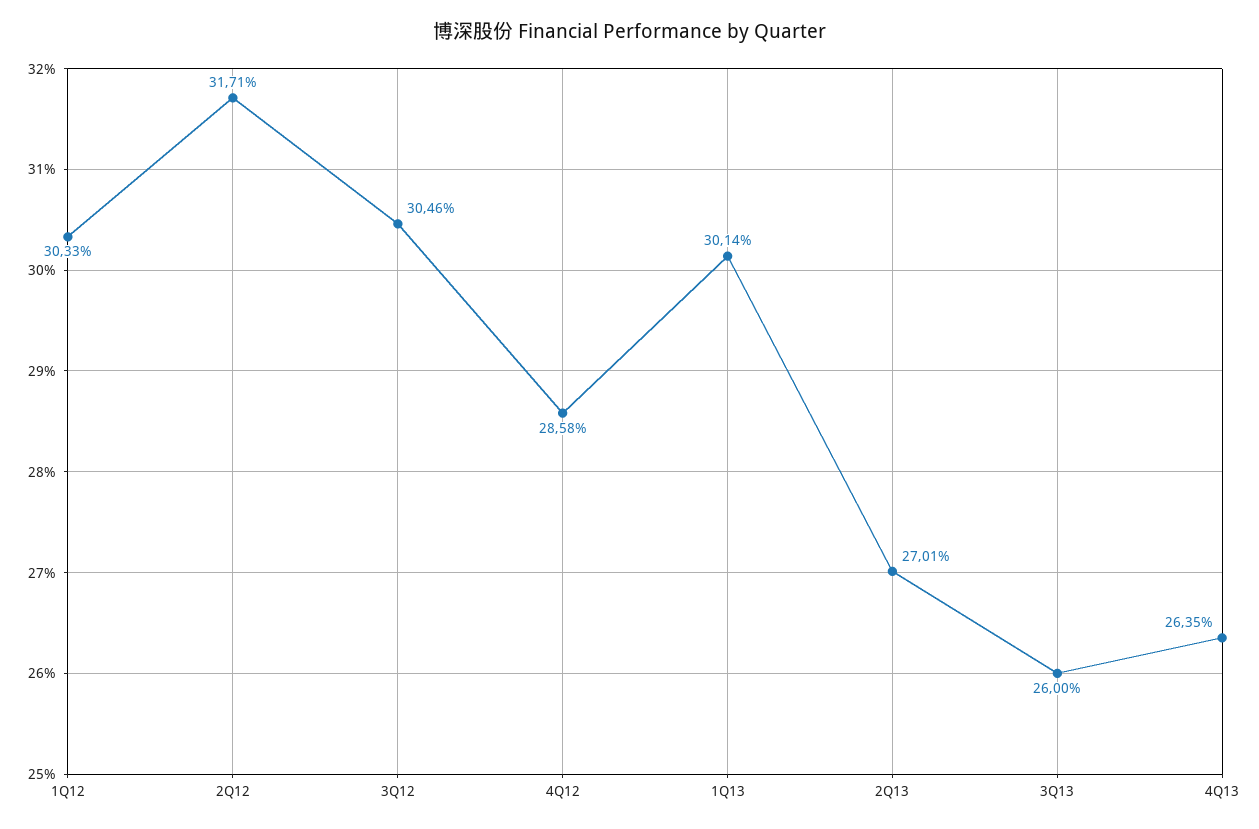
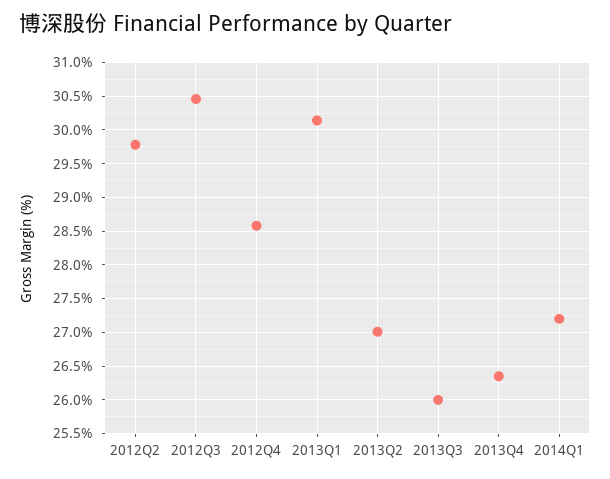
1Q12: 30.33 -> none
2Q12: 31.71 -> 29.8
2014Q1: none -> 27.2

